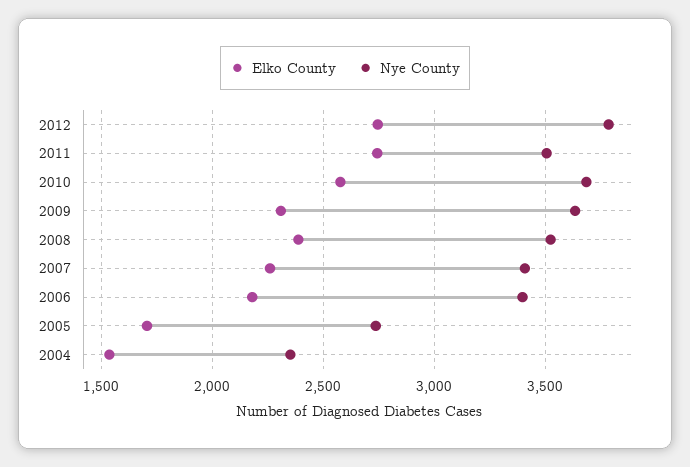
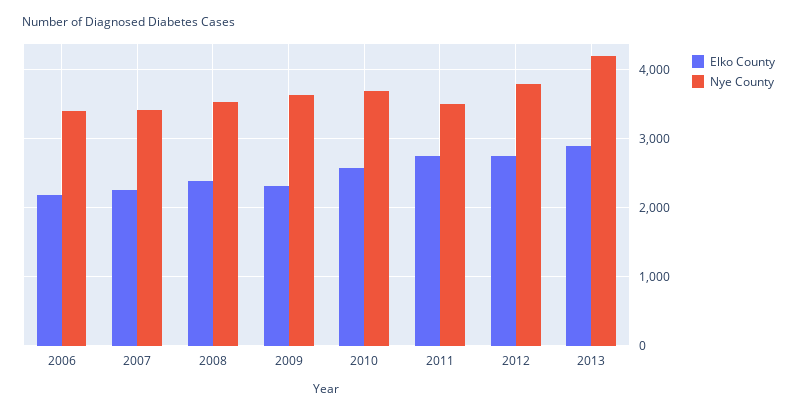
Elko County, 2005: 1700 -> none
Nye County, 2005: 2750 -> none
Elko County, 2004: 1550 -> none
Nye County, 2004: 2350 -> none
Elko County, 2013: none -> 2900
Nye County, 2013: none -> 4200

